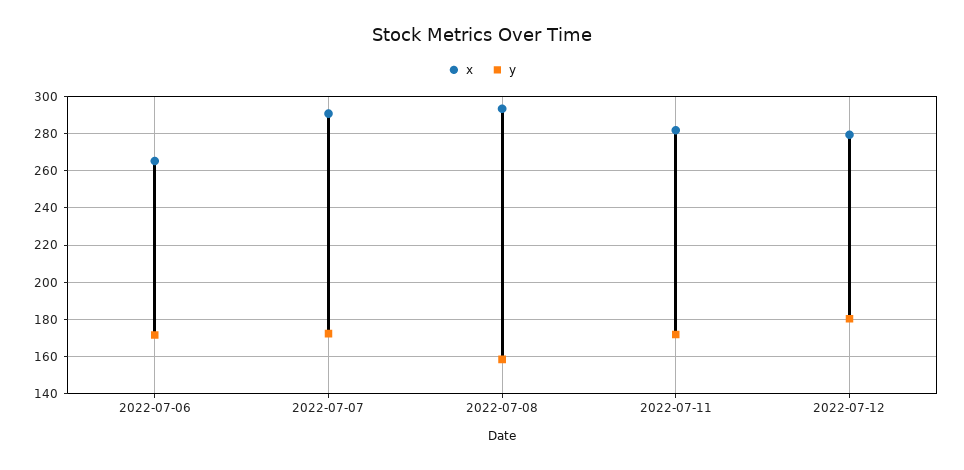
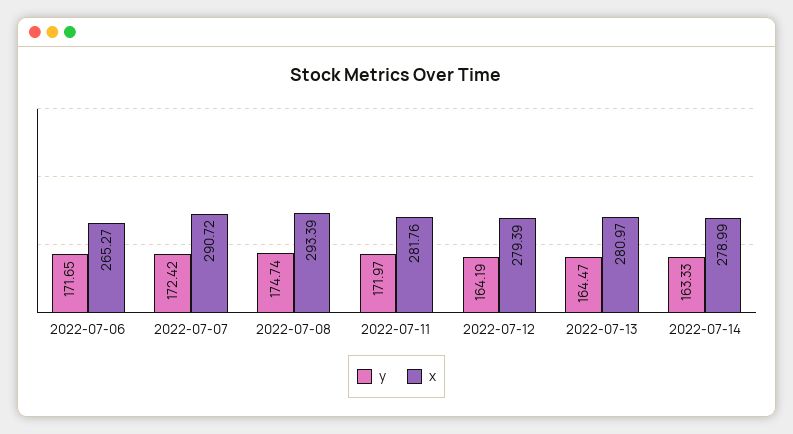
y, 2022-07-08: 160 -> 174.74
y, 2022-07-12: 180 -> 164.19
y, 2022-07-13: none -> 164.47
x, 2022-07-13: none -> 280.97
y, 2022-07-14: none -> 163.33
x, 2022-07-14: none -> 278.99

